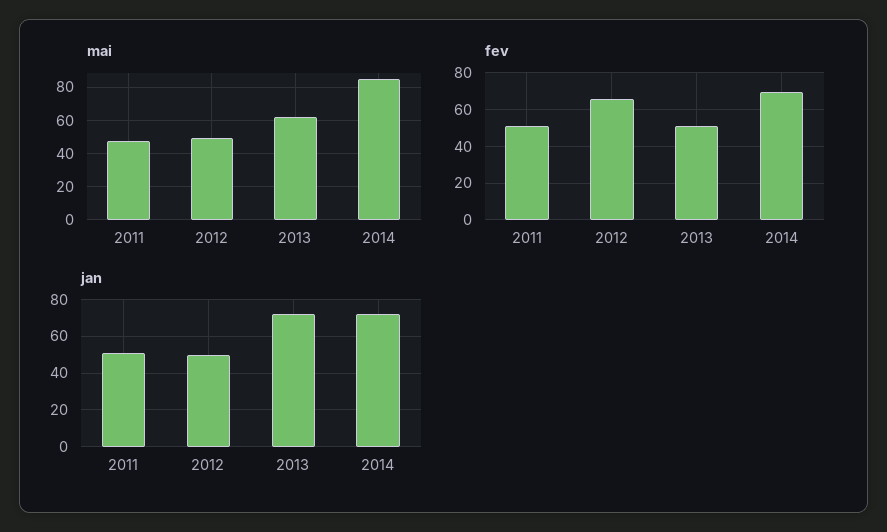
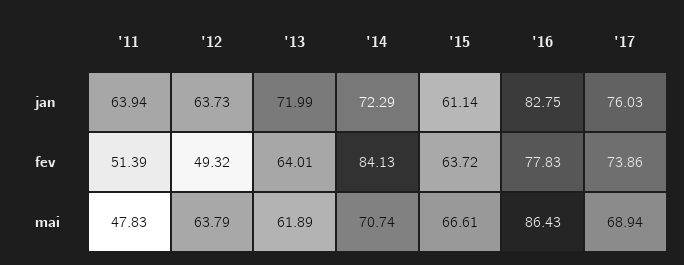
mai, 2012: 50 -> 63.79
mai, 2014: 85 -> 70.74
fev, 2012: 65 -> 49.32
fev, 2013: 50 -> 64.01
fev, 2014: 70 -> 84.13
jan, 2011: 50 -> 63.94
jan, 2012: 50 -> 63.73
jan, '15: none -> 61.14
jan, '16: none -> 82.75
jan, '17: none -> 76.03
fev, '15: none -> 63.72
fev, '16: none -> 77.83
fev, '17: none -> 73.86
mai, '15: none -> 66.61
mai, '16: none -> 86.43
mai, '17: none -> 68.94

